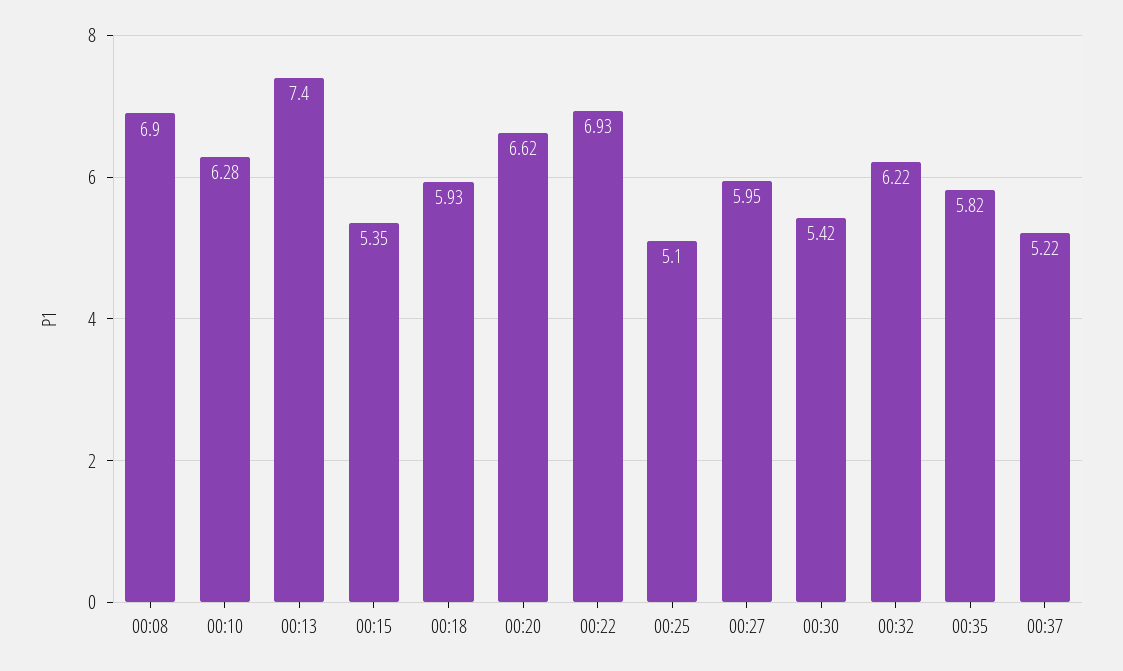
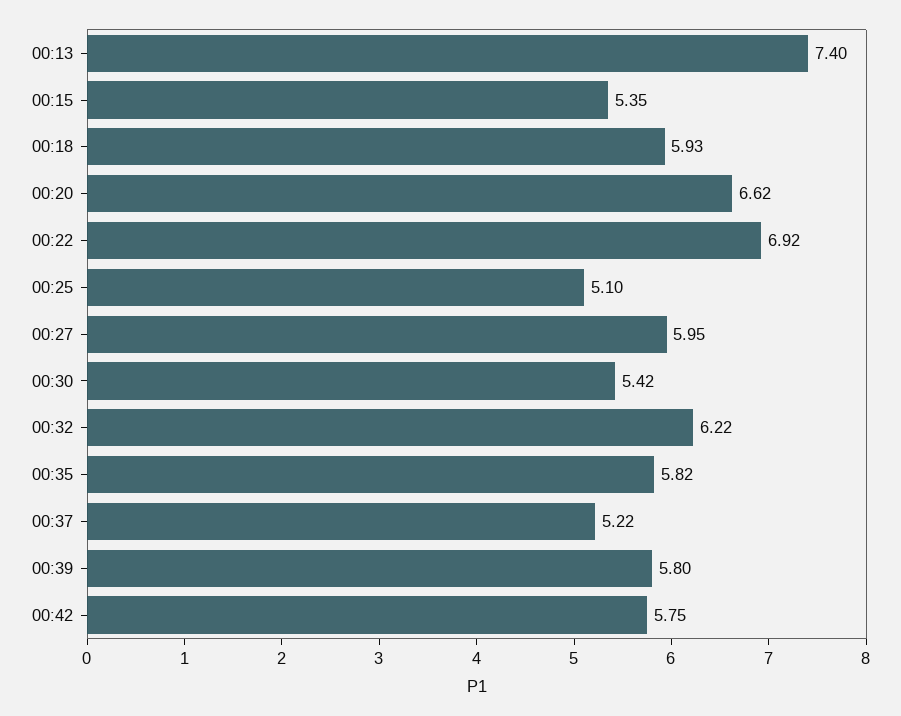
00:08: 6.9 -> none
00:10: 6.28 -> none
00:22: 6.93 -> 6.92
00:39: none -> 5.8
00:42: none -> 5.75

